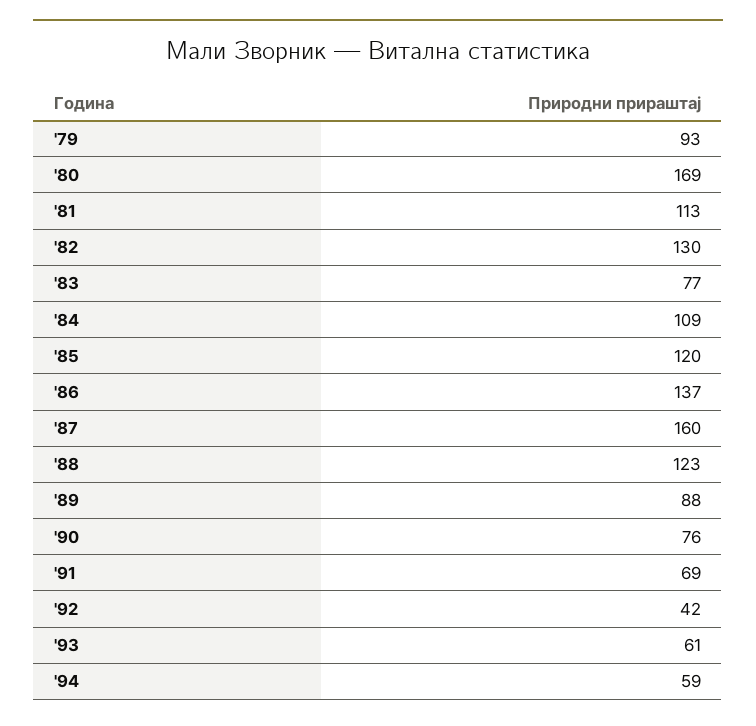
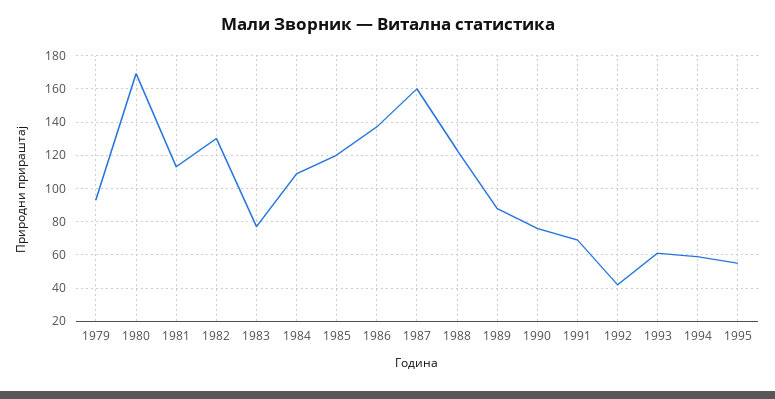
1995: none -> 55

